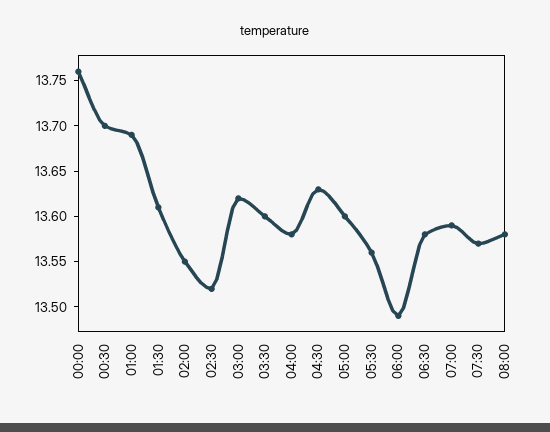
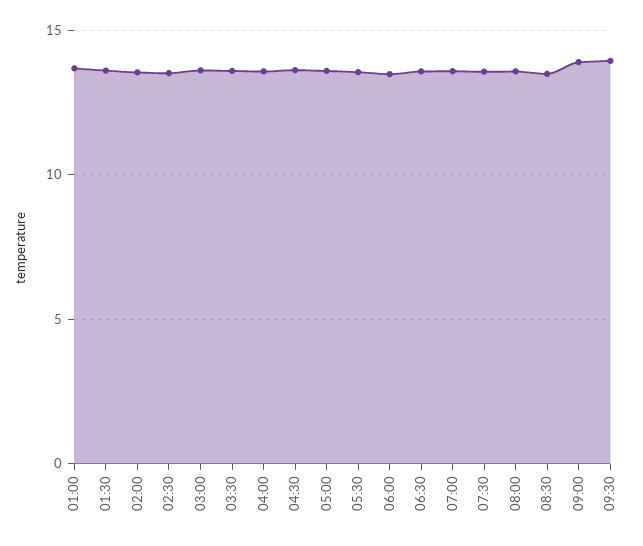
00:00: 13.76 -> none
00:30: 13.7 -> none
08:30: none -> 13.5
09:00: none -> 14
09:30: none -> 14

